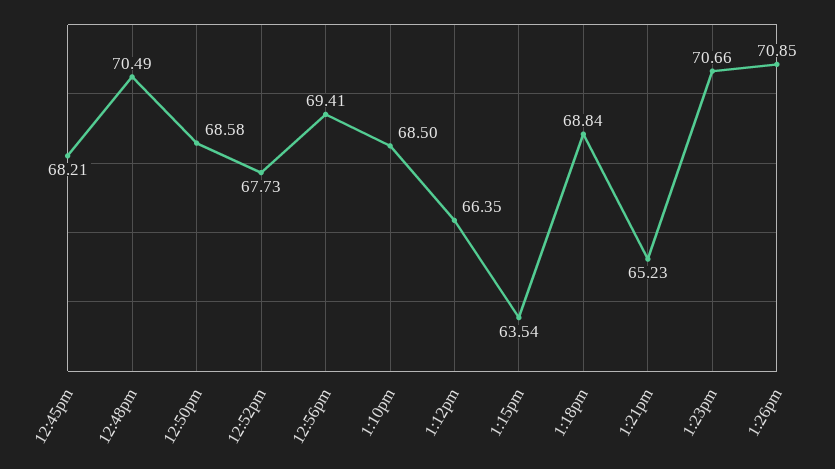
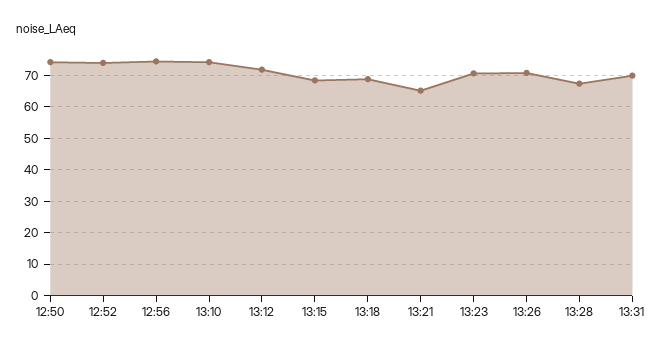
12:45pm: 68.21 -> none
12:48pm: 70.49 -> none
12:50pm: 68.58 -> 74
12:52pm: 67.73 -> 74
12:56pm: 69.41 -> 74
1:10pm: 68.5 -> 74
1:12pm: 66.35 -> 72
1:15pm: 63.54 -> 68
13:28: none -> 68
13:31: none -> 70

